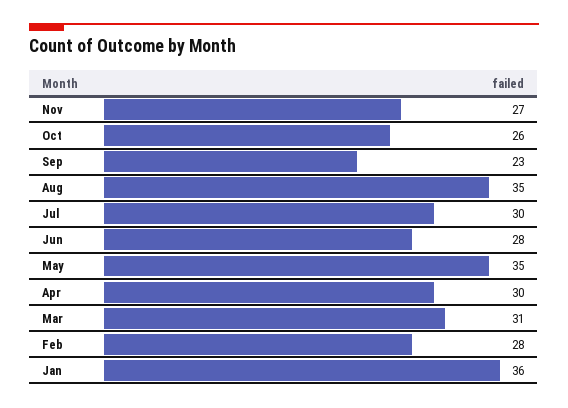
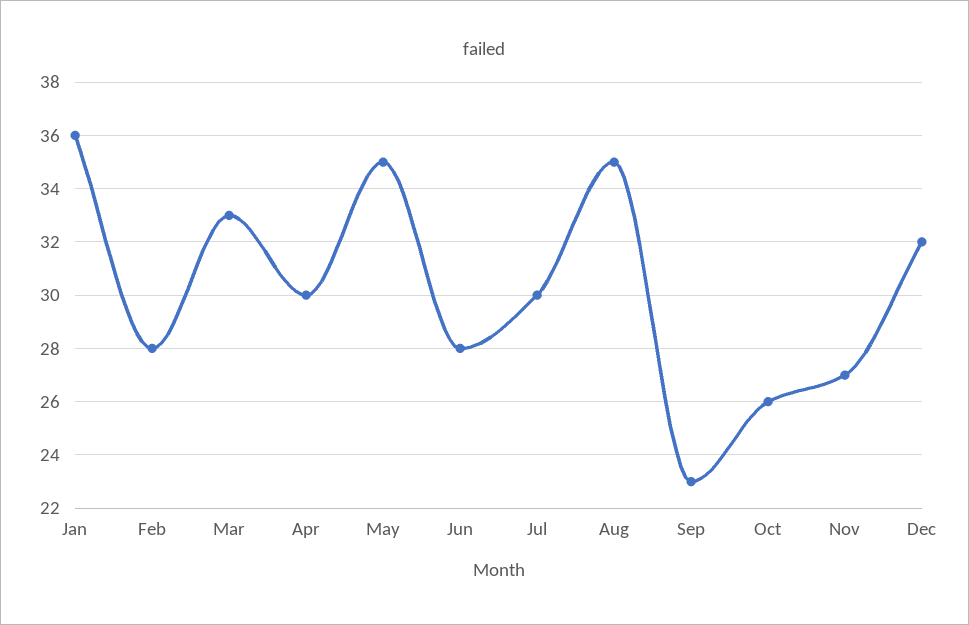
Mar: 31 -> 33
Dec: none -> 32

